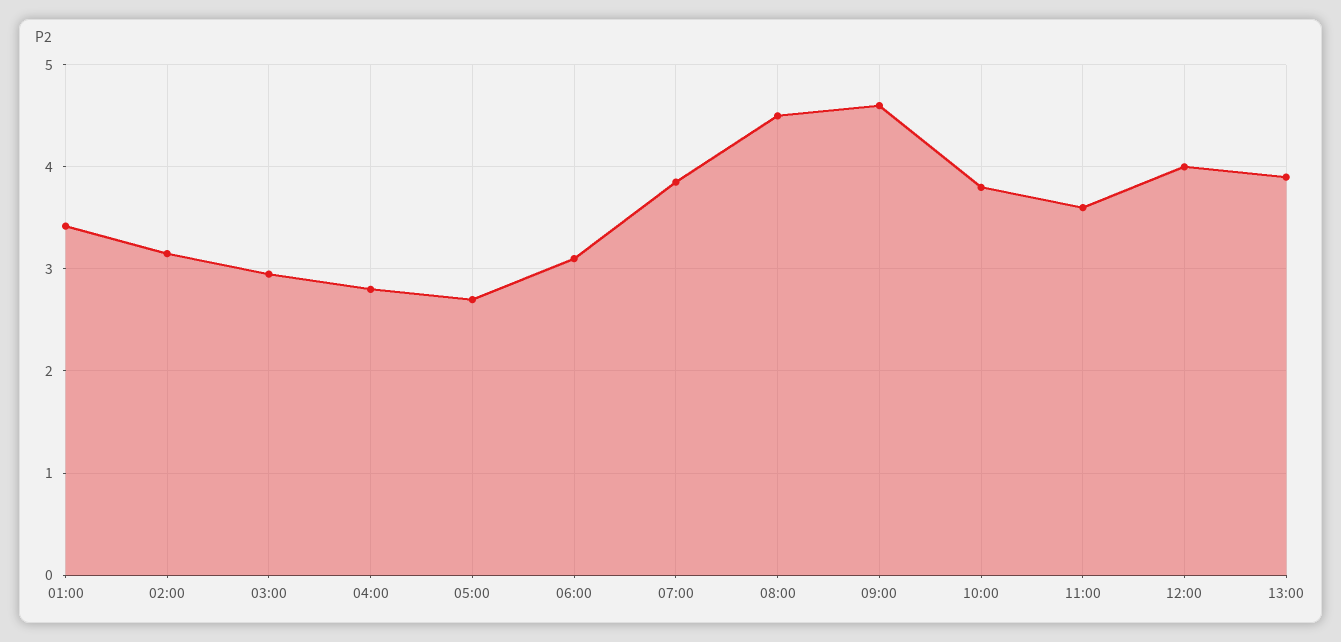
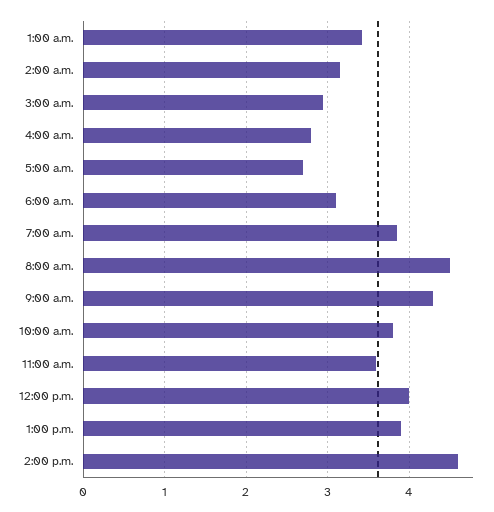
09:00: 4.6 -> 4.3
2:00 p.m.: none -> 4.6

